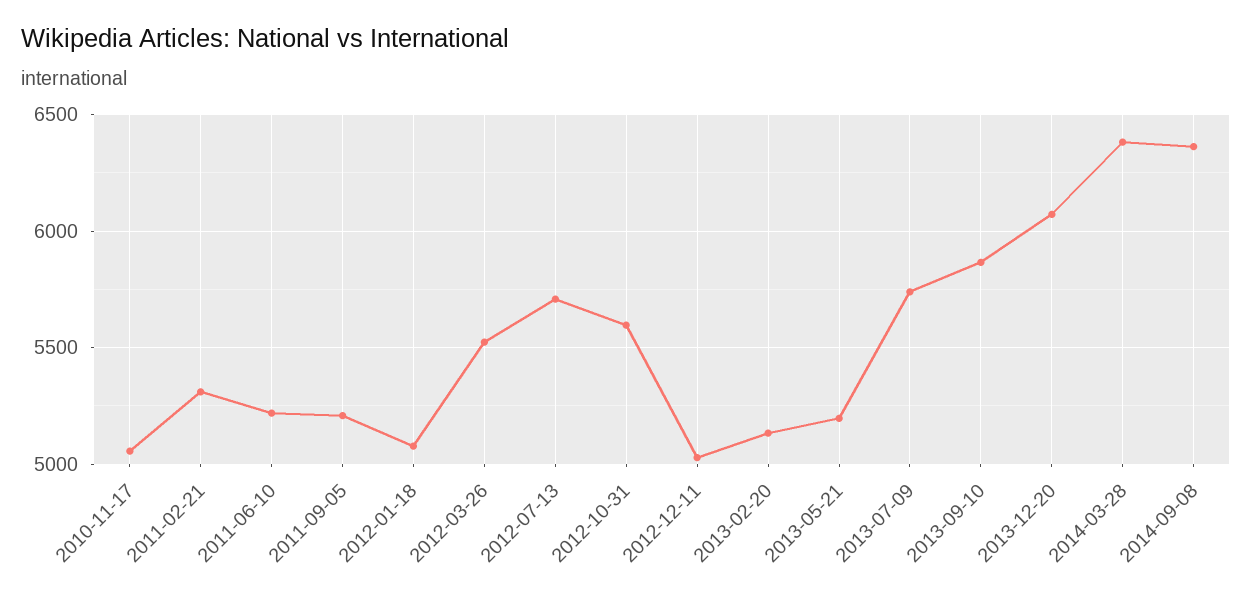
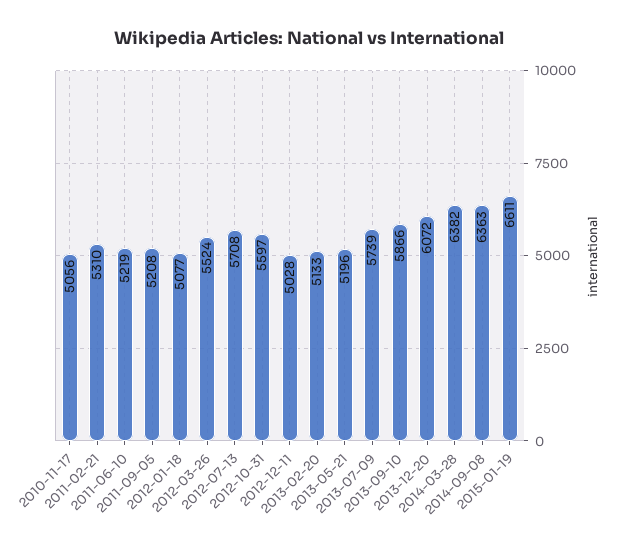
2015-01-19: none -> 6611

